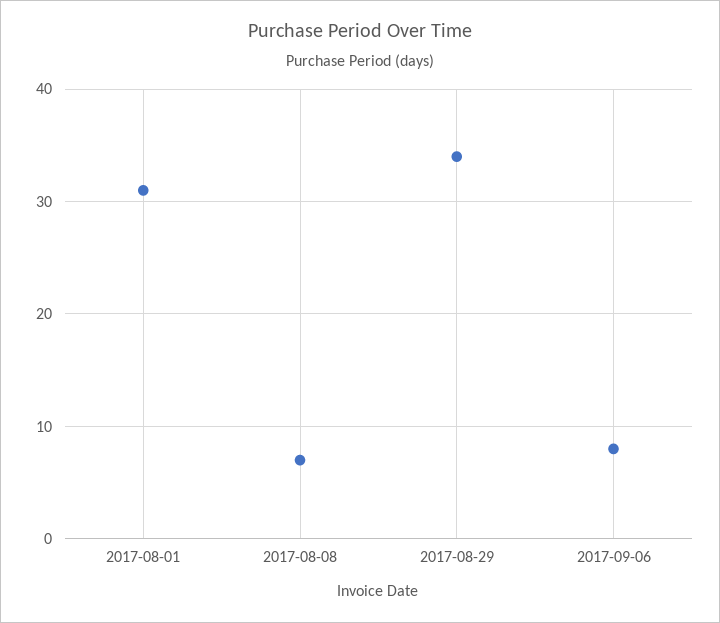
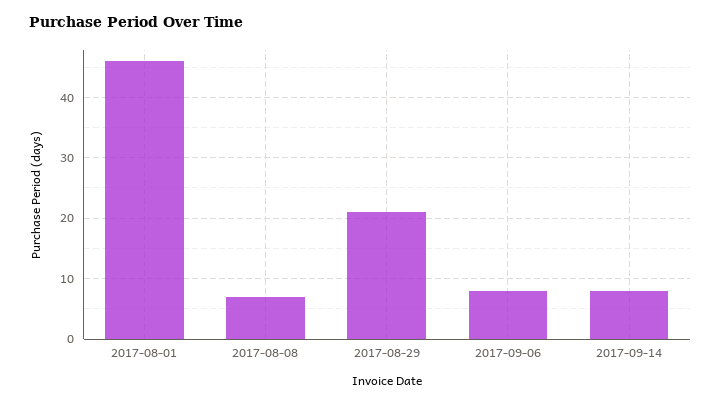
2017-08-01: 31 -> 46
2017-08-29: 34 -> 21
2017-09-14: none -> 8

